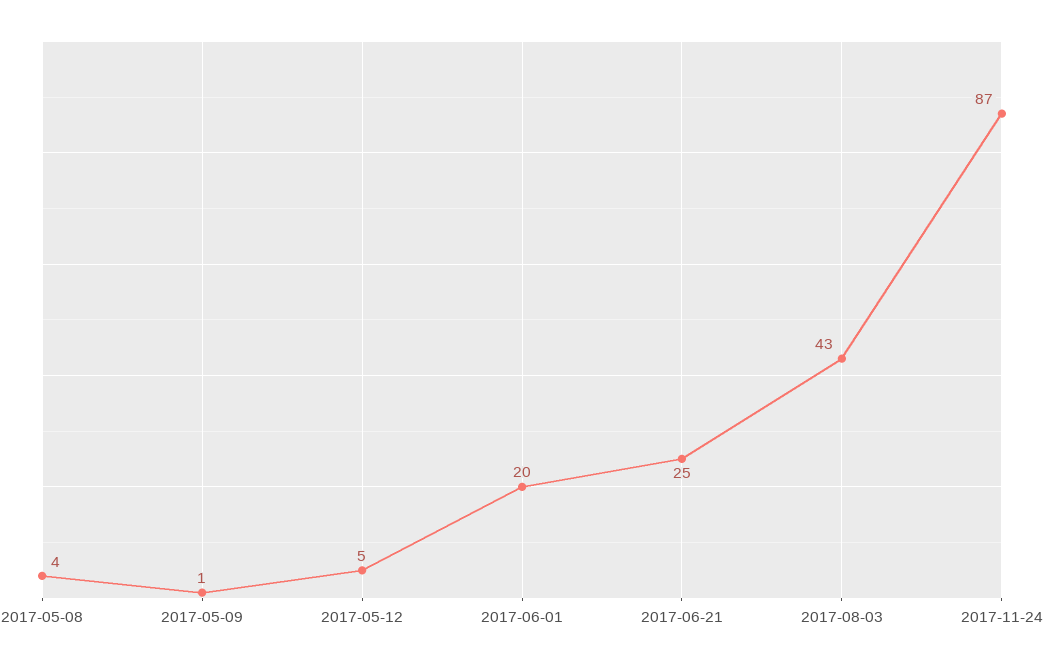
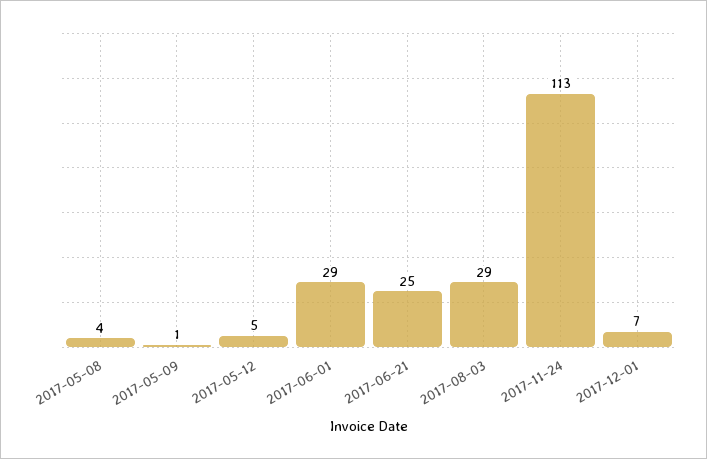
2017-06-01: 20 -> 29
2017-08-03: 43 -> 29
2017-11-24: 87 -> 113
2017-12-01: none -> 7

